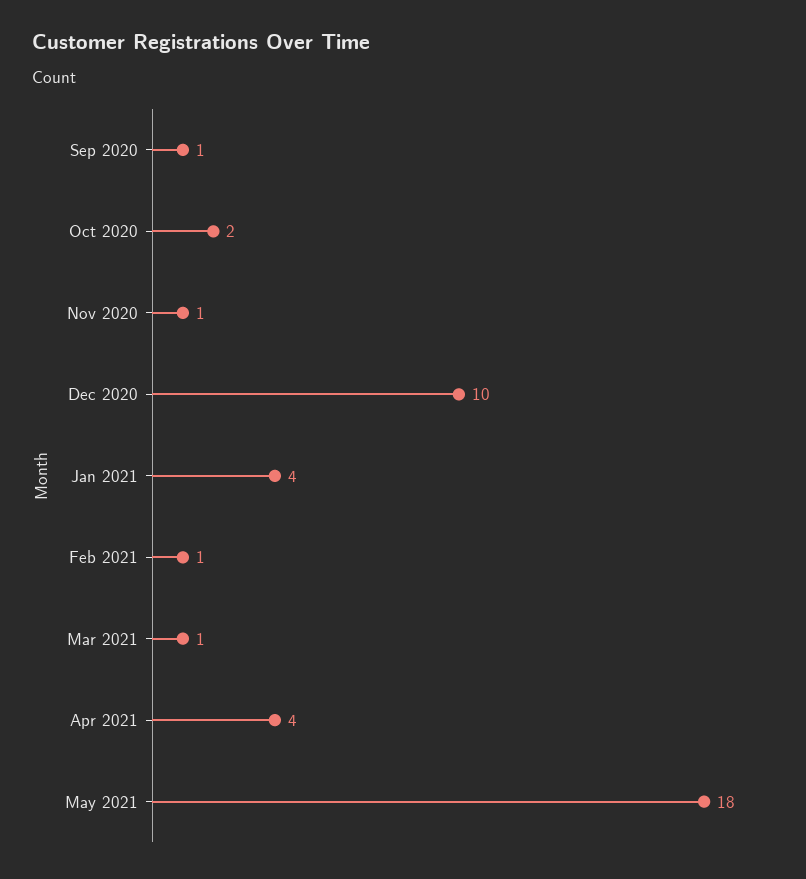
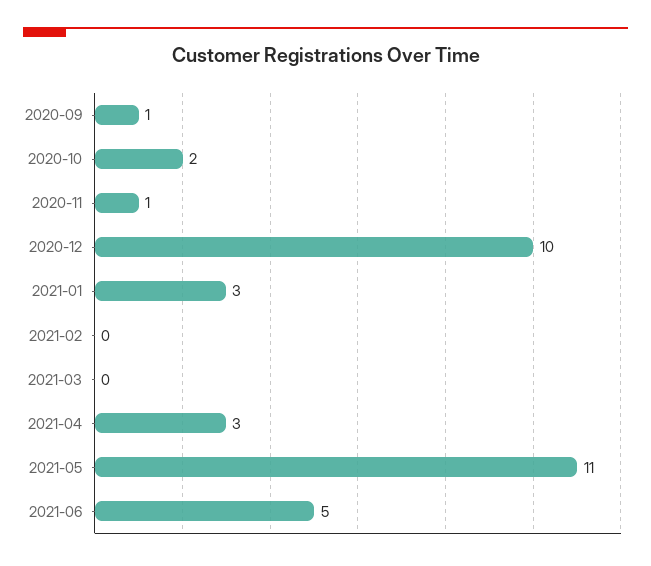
Jan 2021: 4 -> 3
Feb 2021: 1 -> 0
Mar 2021: 1 -> 0
Apr 2021: 4 -> 3
May 2021: 18 -> 11
2021-06: none -> 5

